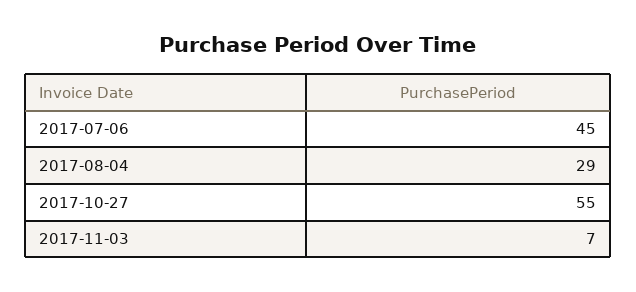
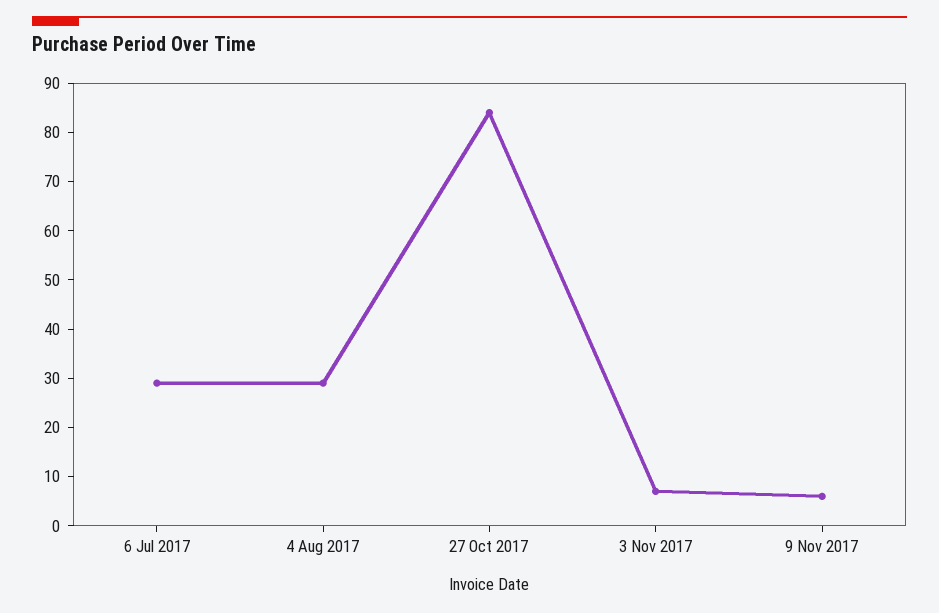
2017-07-06: 45 -> 30
2017-10-27: 55 -> 85
9 Nov 2017: none -> 5

